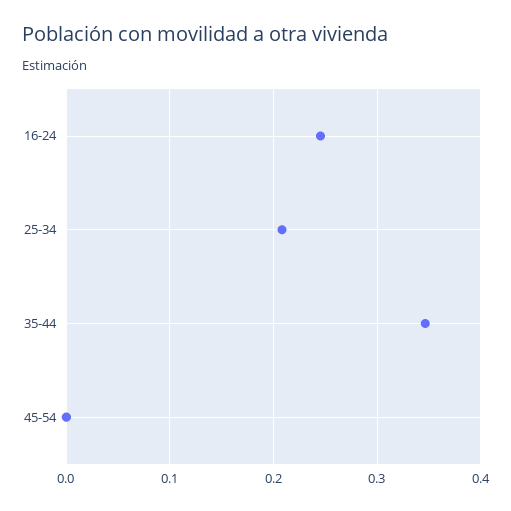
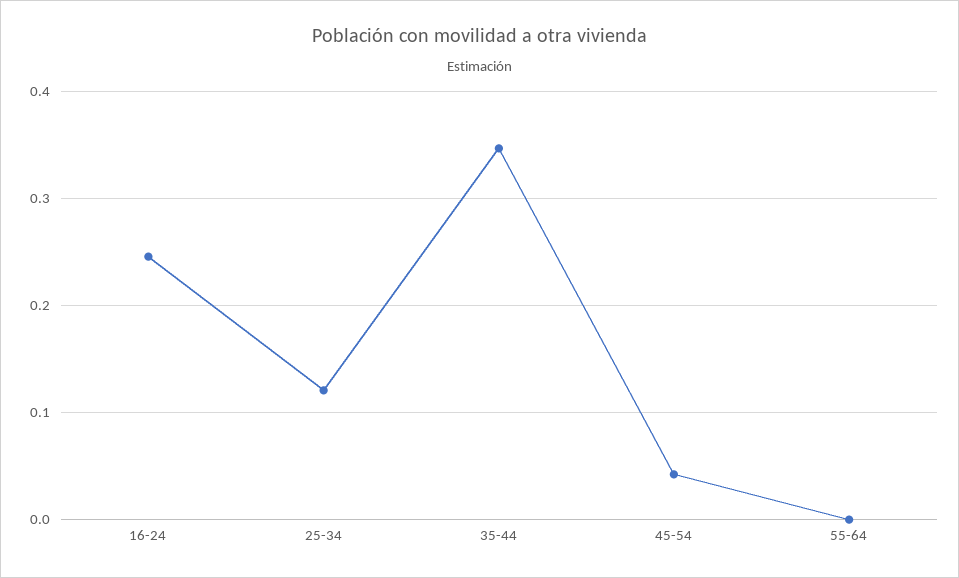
25-34: 0.21 -> 0.12
45-54: 0 -> 0.04
55-64: none -> 0

